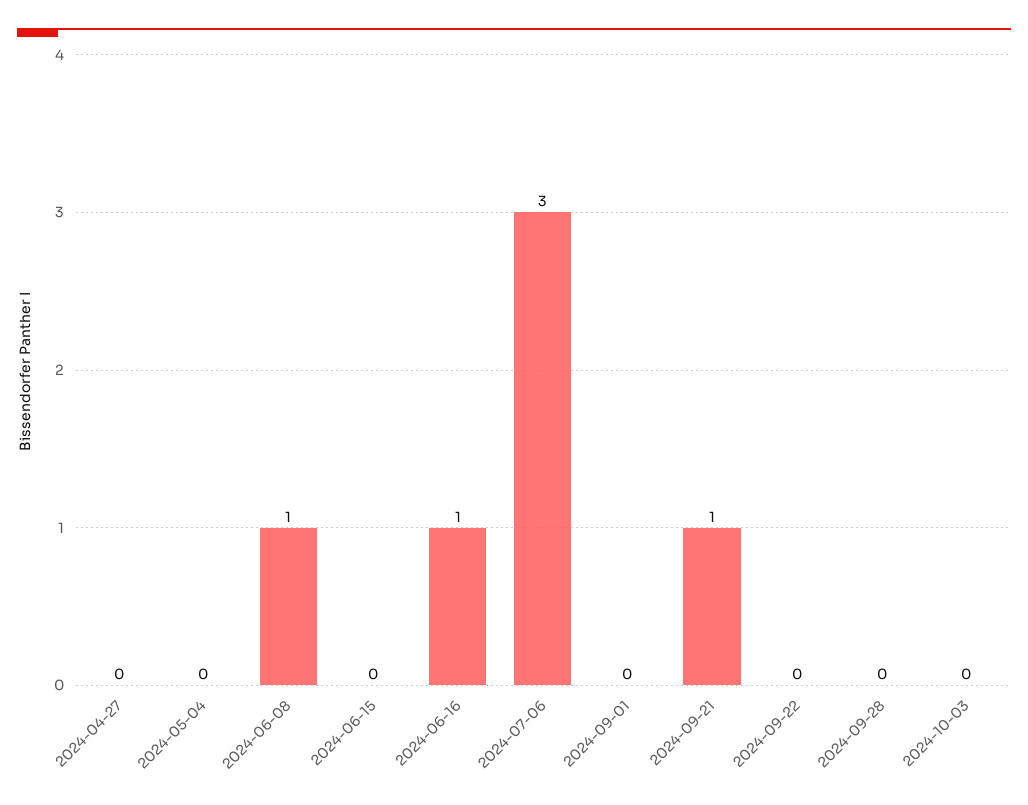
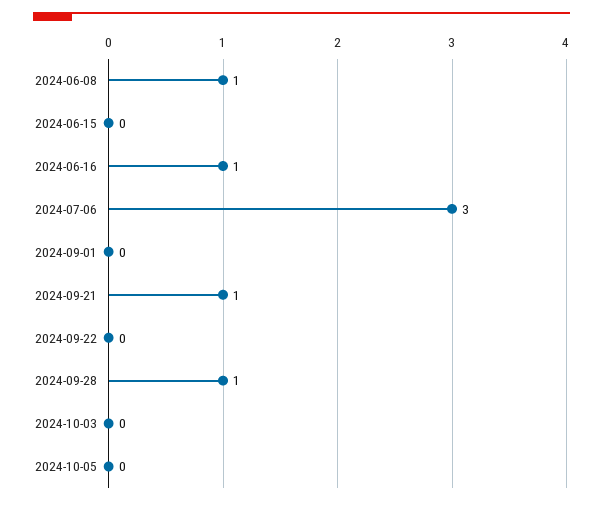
2024-04-27: 0 -> none
2024-05-04: 0 -> none
2024-09-28: 0 -> 1
2024-10-05: none -> 0

